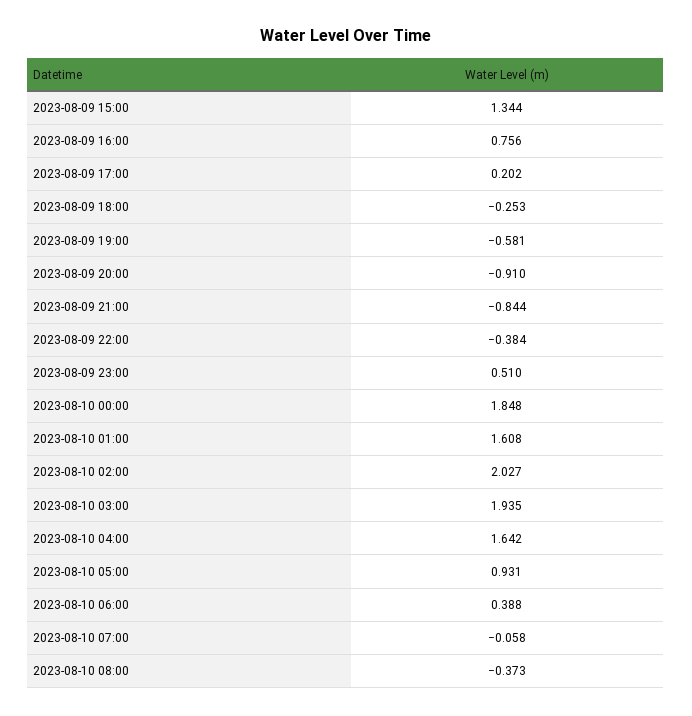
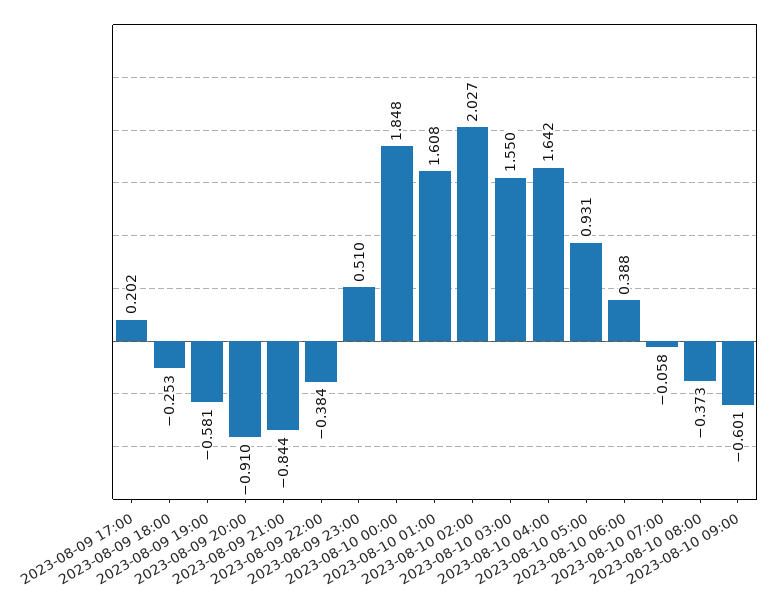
2023-08-09 15:00: 1.344 -> none
2023-08-09 16:00: 0.756 -> none
2023-08-10 03:00: 1.935 -> 1.55
2023-08-10 09:00: none -> -0.601

